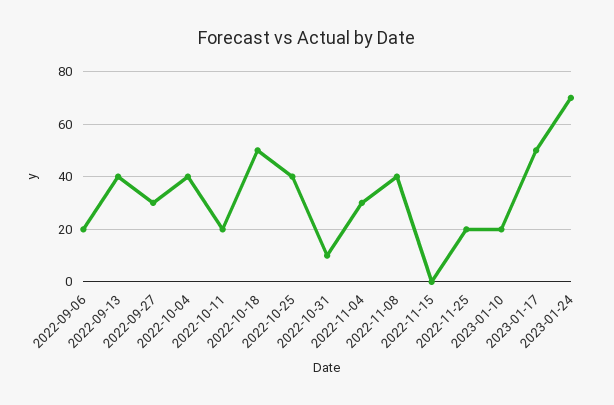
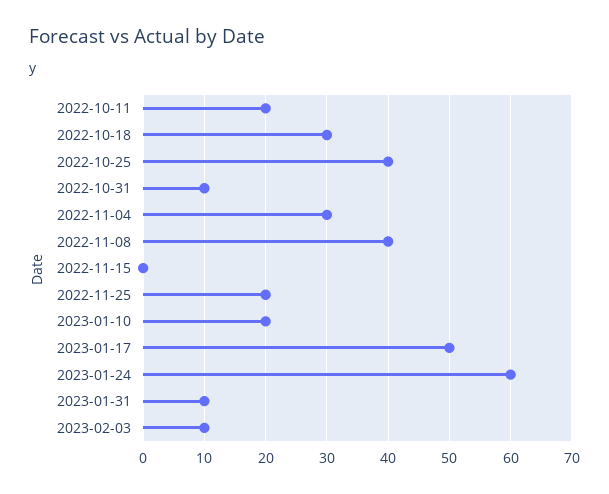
2022-09-06: 20 -> none
2022-09-13: 40 -> none
2022-09-27: 30 -> none
2022-10-04: 40 -> none
2022-10-18: 50 -> 30
2023-01-24: 70 -> 60
2023-01-31: none -> 10
2023-02-03: none -> 10

